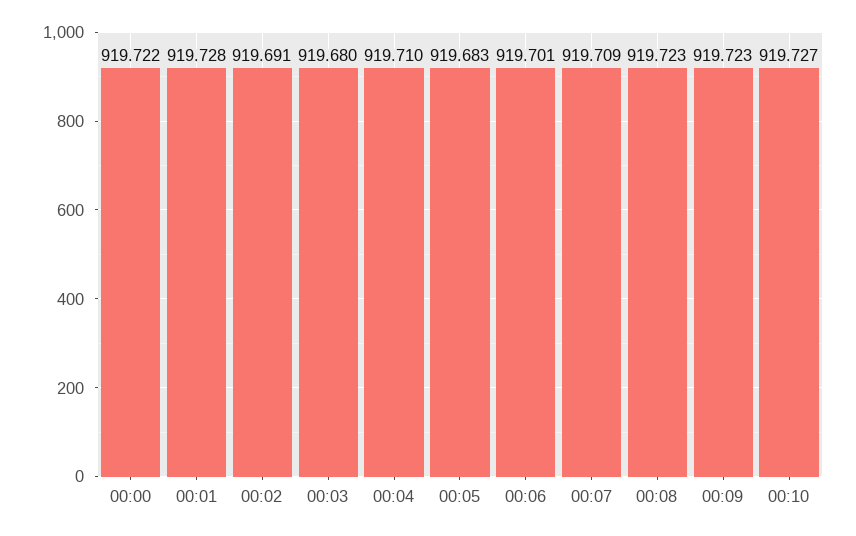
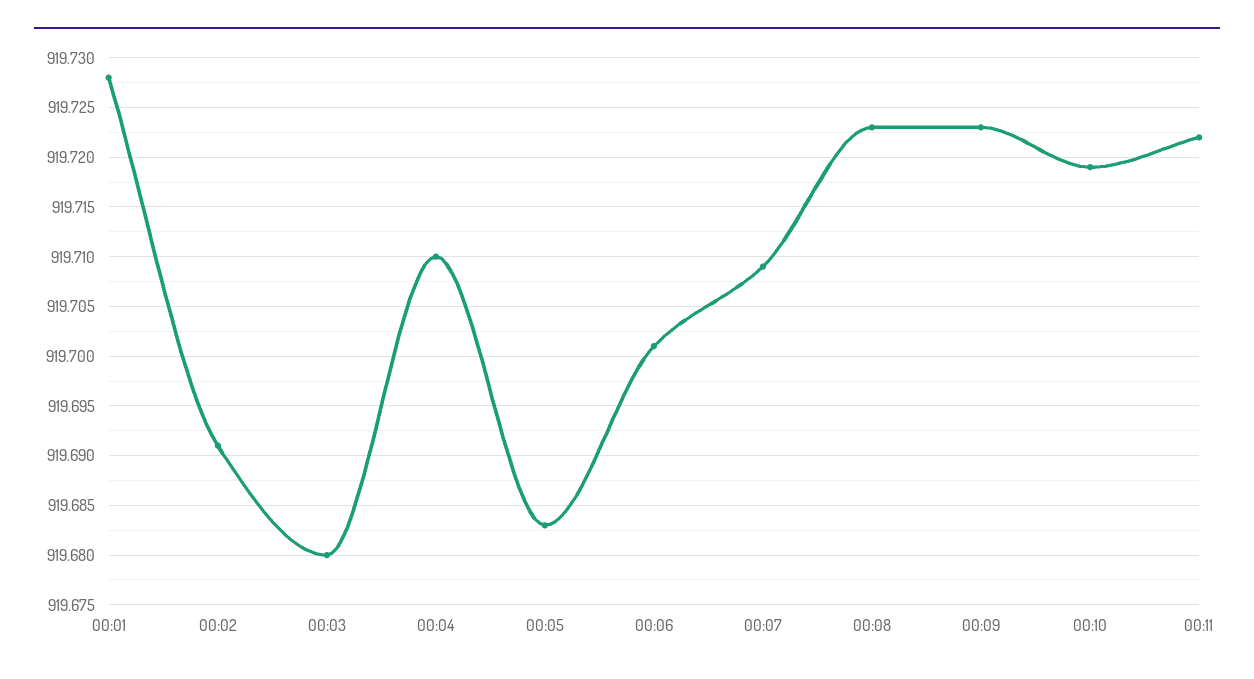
00:00: 919.722 -> none
00:10: 919.727 -> 919.719
00:11: none -> 919.722

